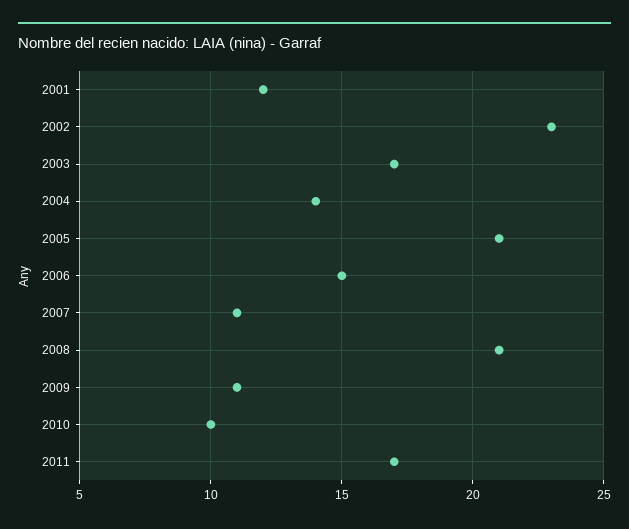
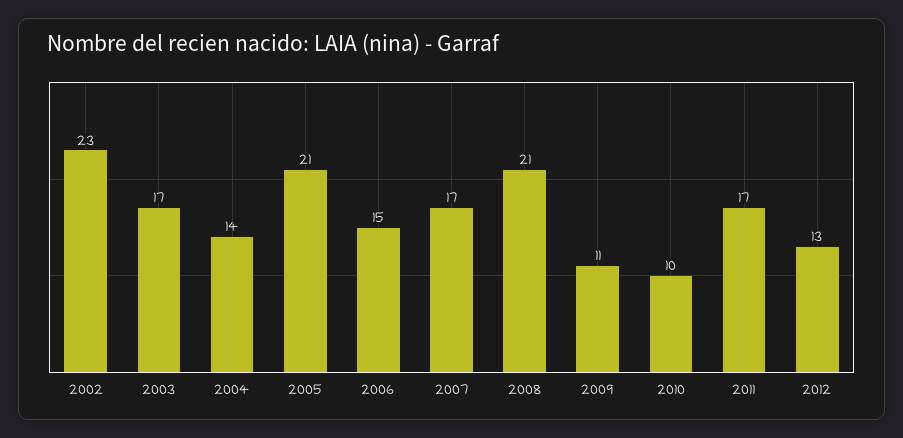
2001: 12 -> none
2007: 11 -> 17
2012: none -> 13

